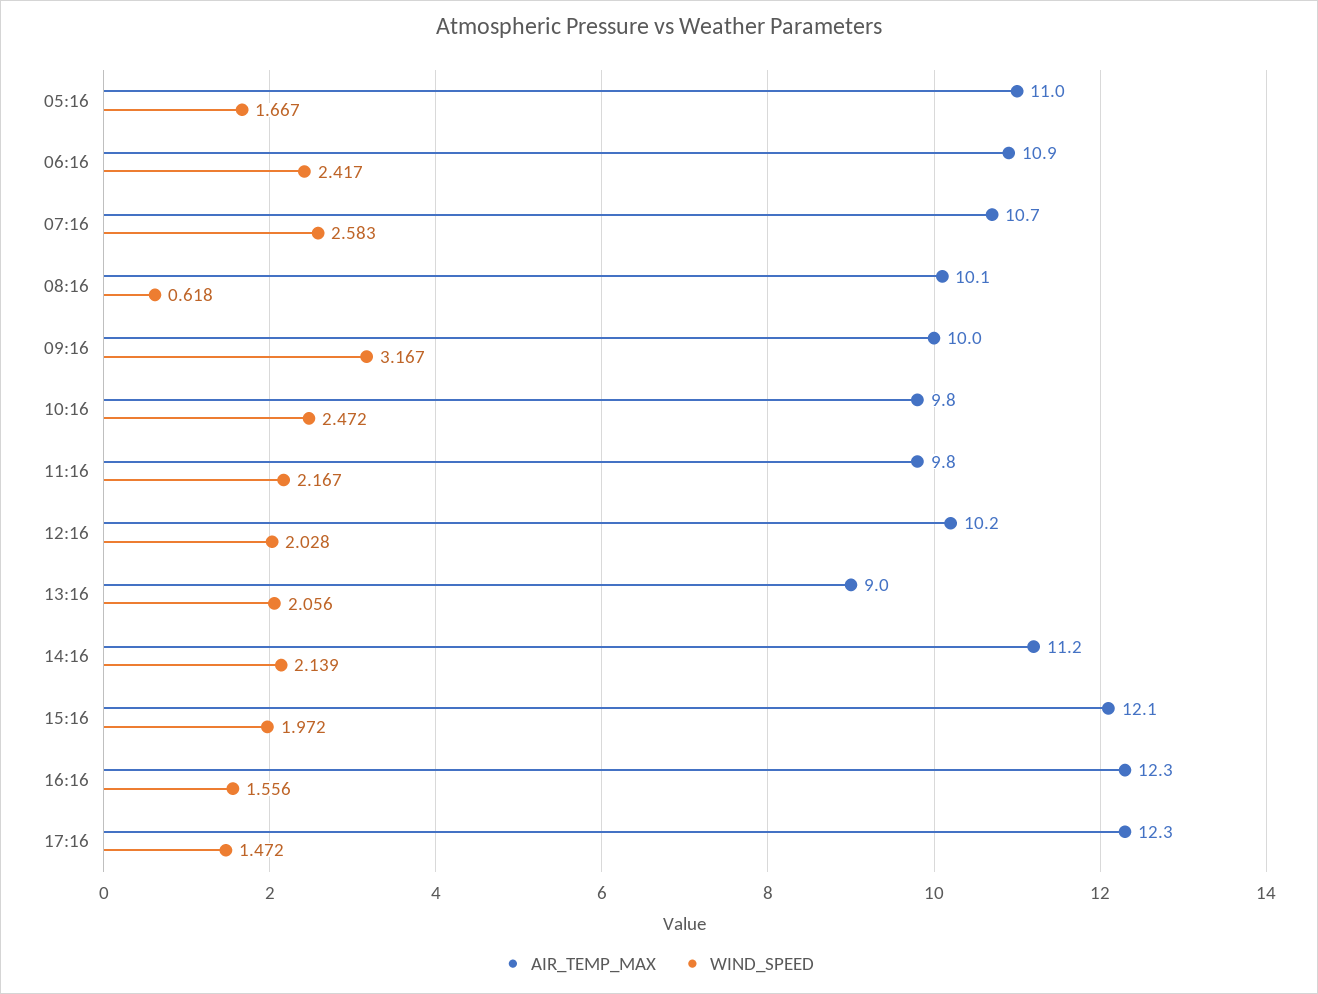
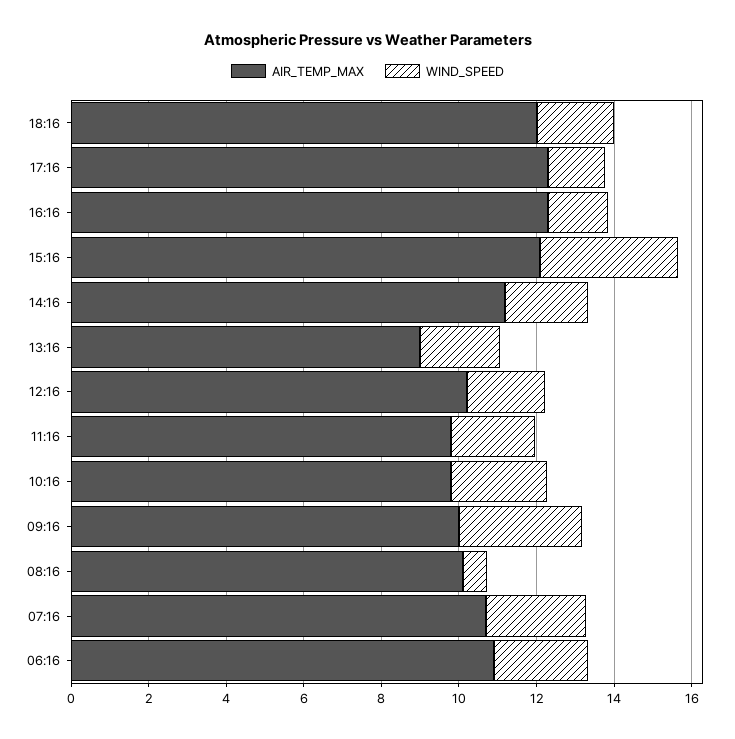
AIR_TEMP_MAX, 05:16: 11 -> none
WIND_SPEED, 05:16: 1.667 -> none
WIND_SPEED, 15:16: 1.972 -> 3.5
AIR_TEMP_MAX, 18:16: none -> 12
WIND_SPEED, 18:16: none -> 2

